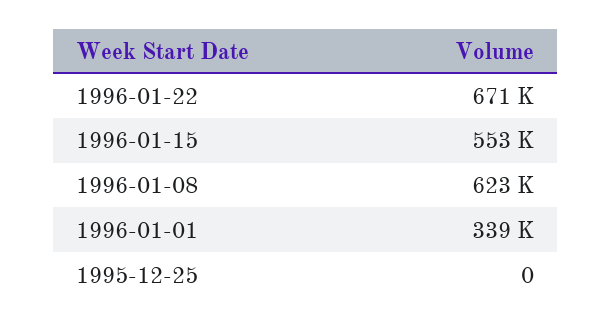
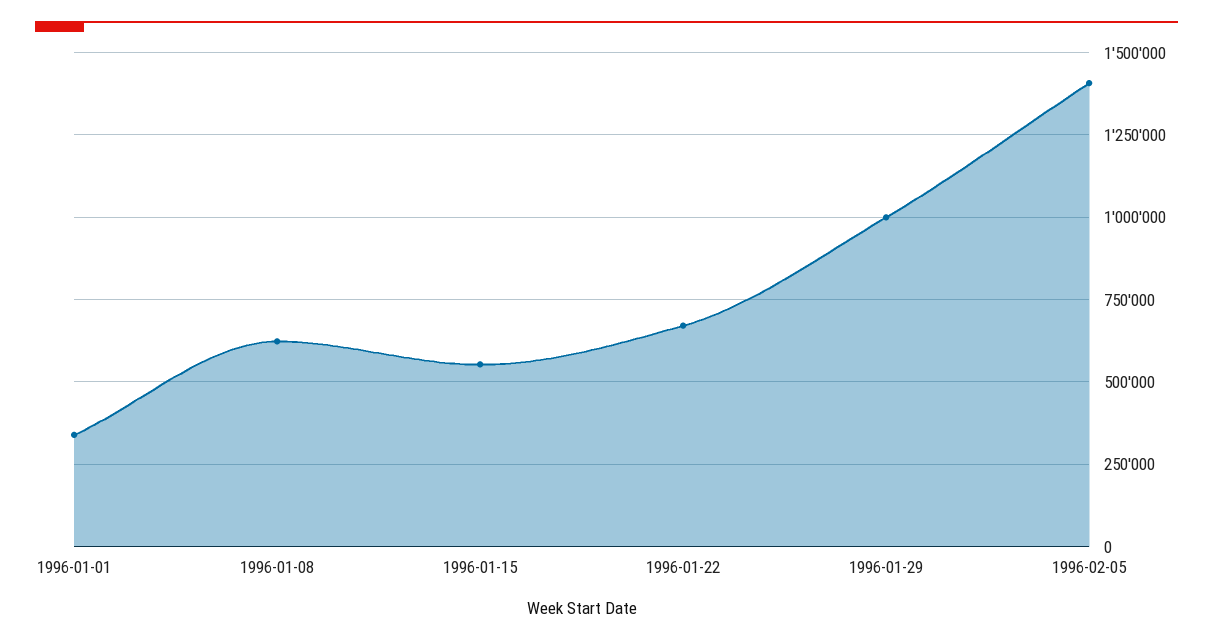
1995-12-25: 0 -> none
1996-01-29: none -> 1000000
1996-02-05: none -> 1400000

